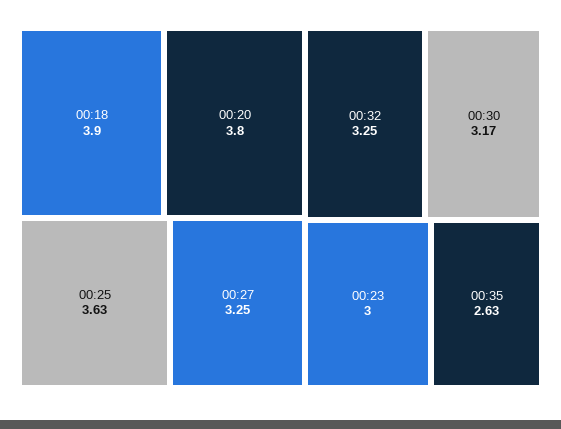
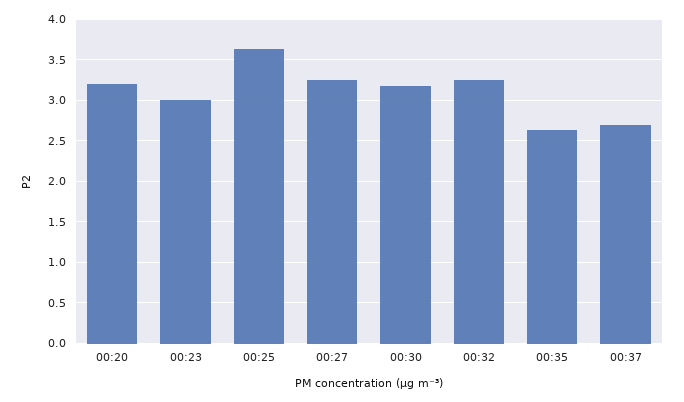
00:18: 3.9 -> none
00:20: 3.8 -> 3.2
00:37: none -> 2.7

